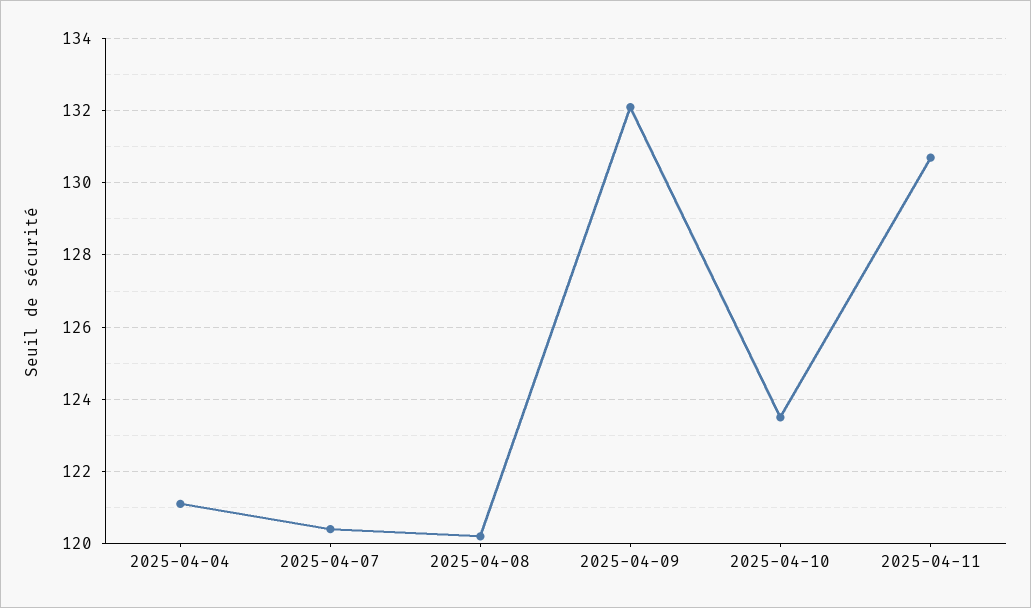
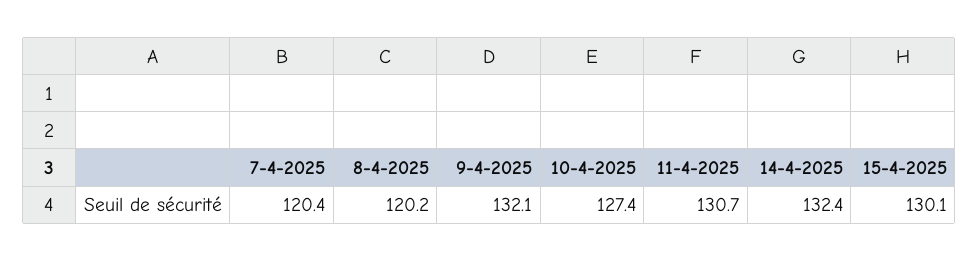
2025-04-04: 121 -> none
2025-04-10: 123.5 -> 127.4
14-4-2025: none -> 132.4
15-4-2025: none -> 130.1

